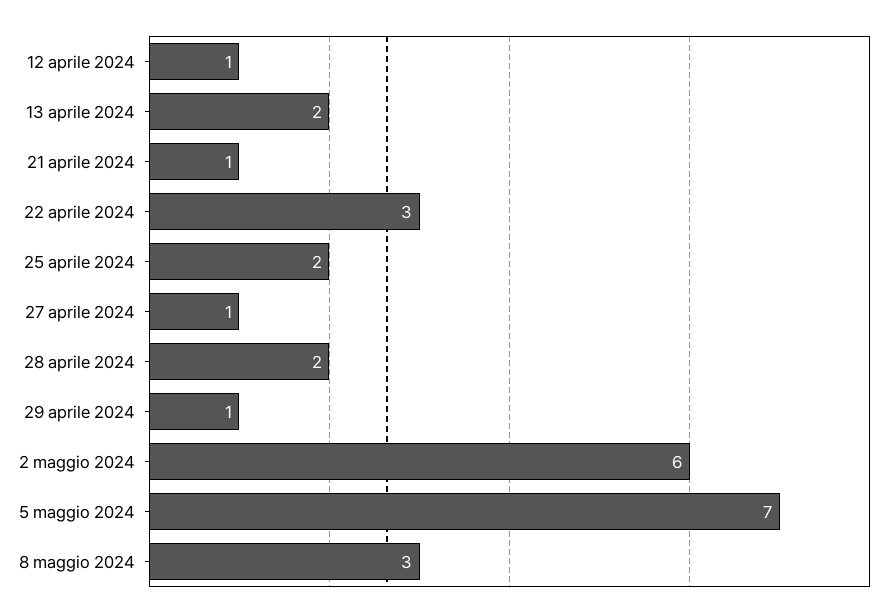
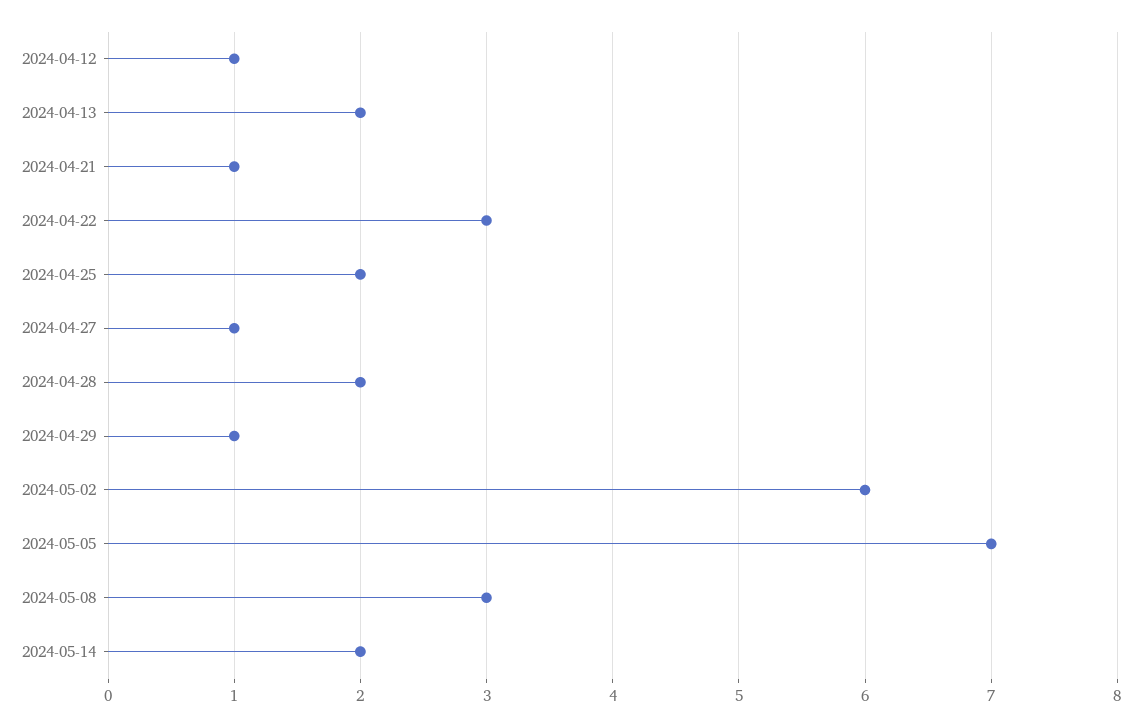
2024-05-14: none -> 2

